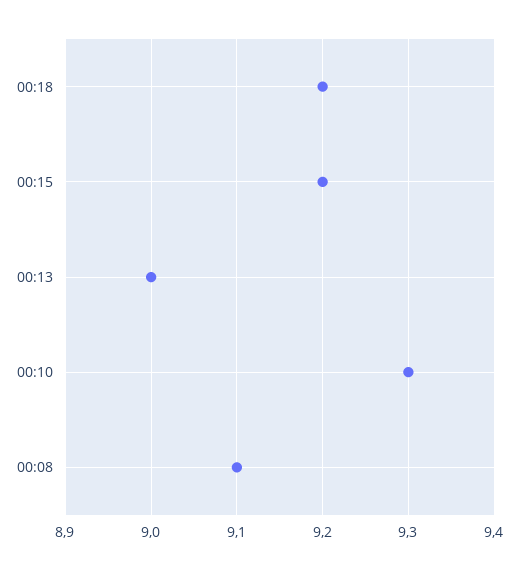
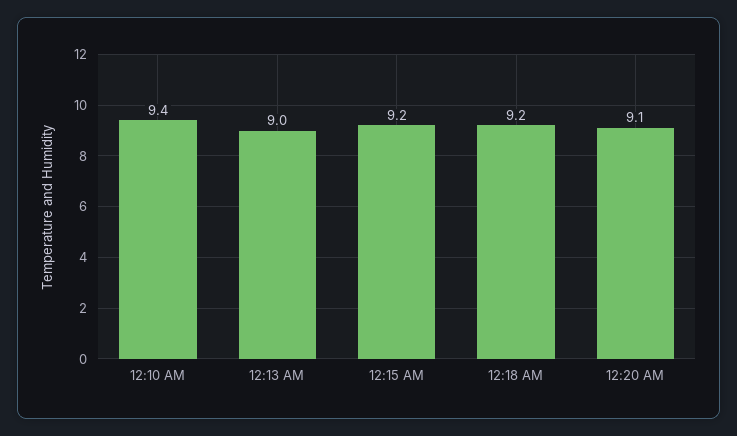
00:10: 9.3 -> 9.4
00:08: 9.1 -> none
12:20 AM: none -> 9.1

